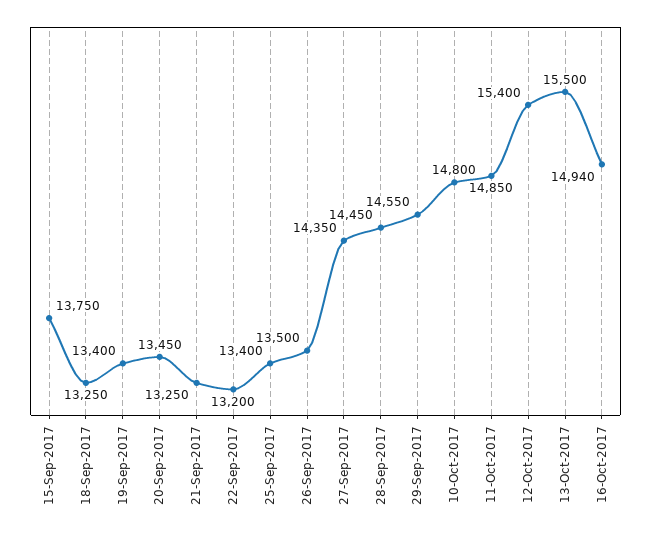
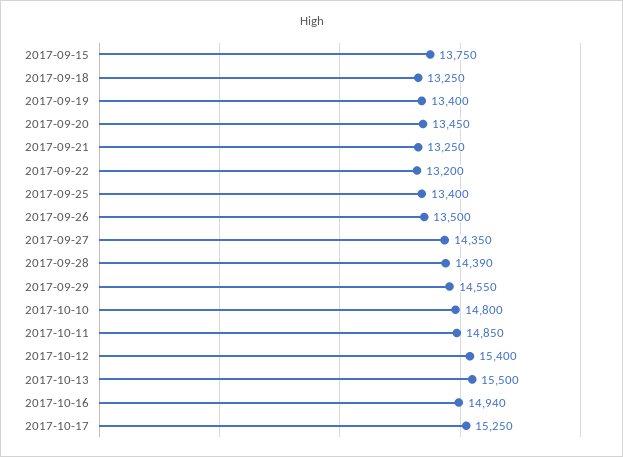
28-Sep-2017: 14450 -> 14390
2017-10-17: none -> 15250

